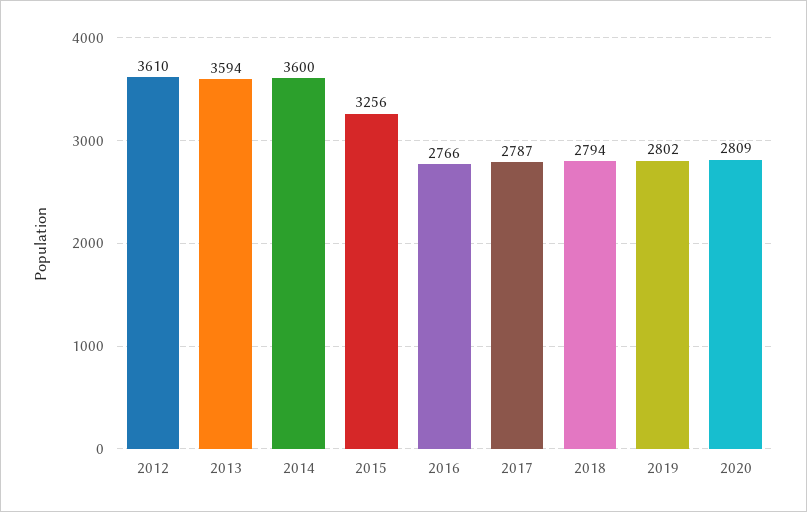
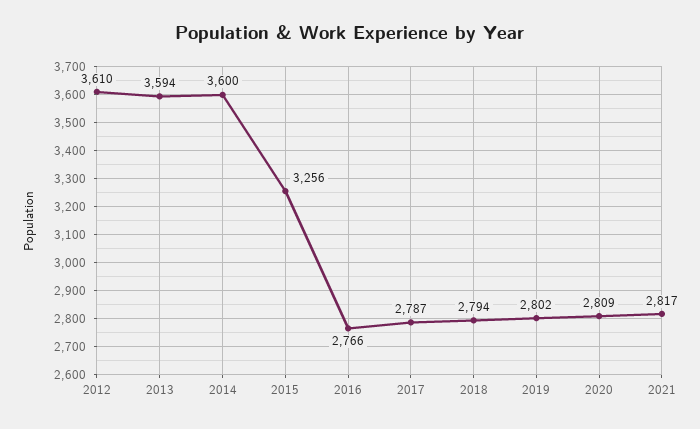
2021: none -> 2817

